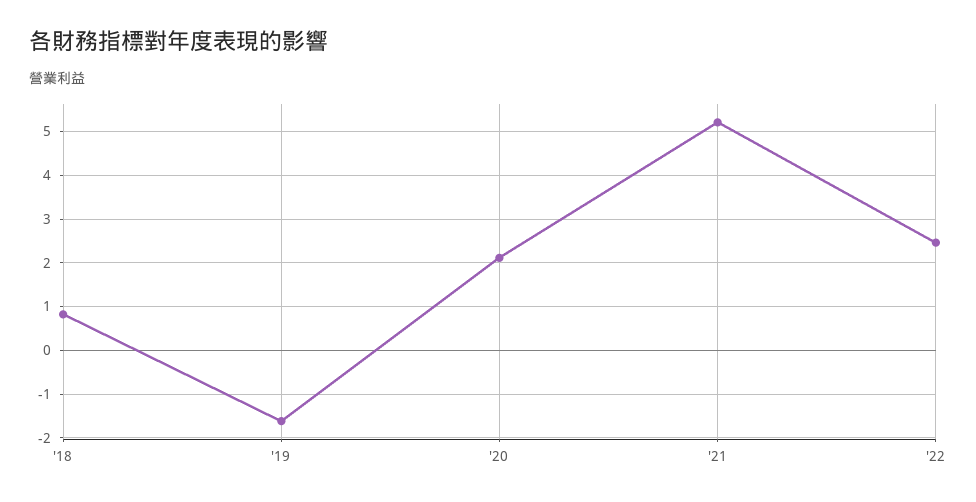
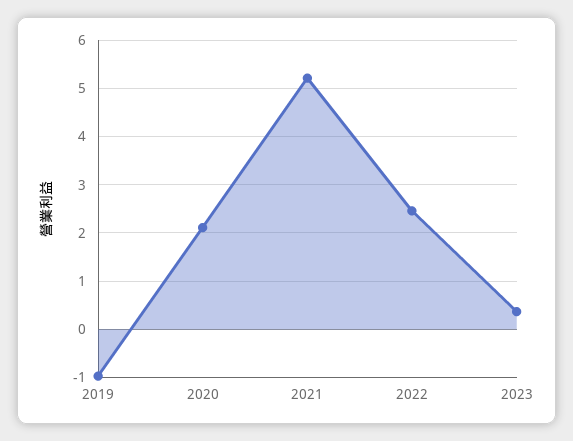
'18: 0.8 -> none
'19: -1.6 -> -1
2023: none -> 0.4

